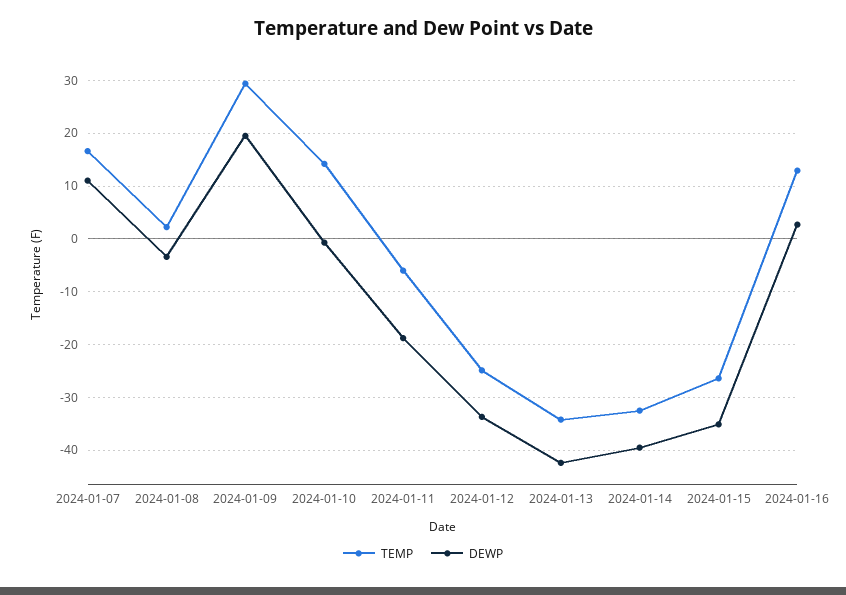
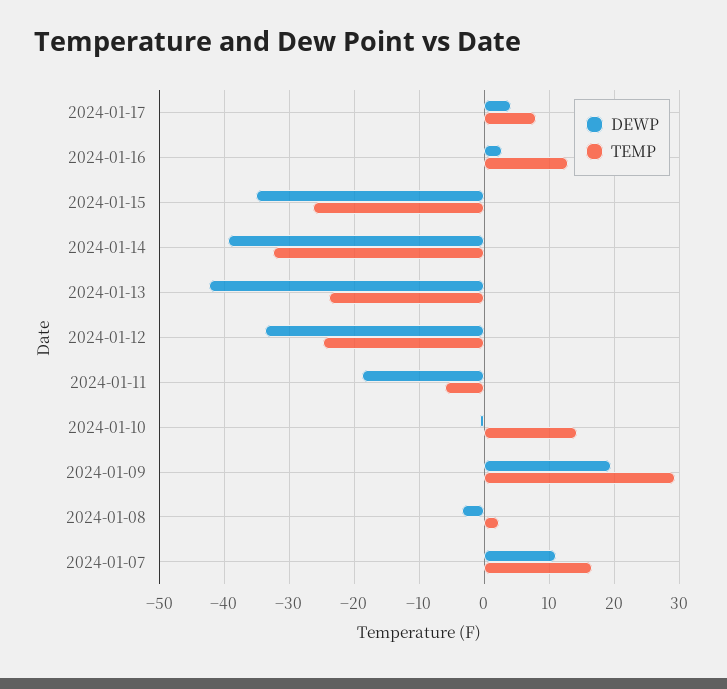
TEMP, 2024-01-13: -34 -> -24
DEWP, 2024-01-17: none -> 4
TEMP, 2024-01-17: none -> 8

